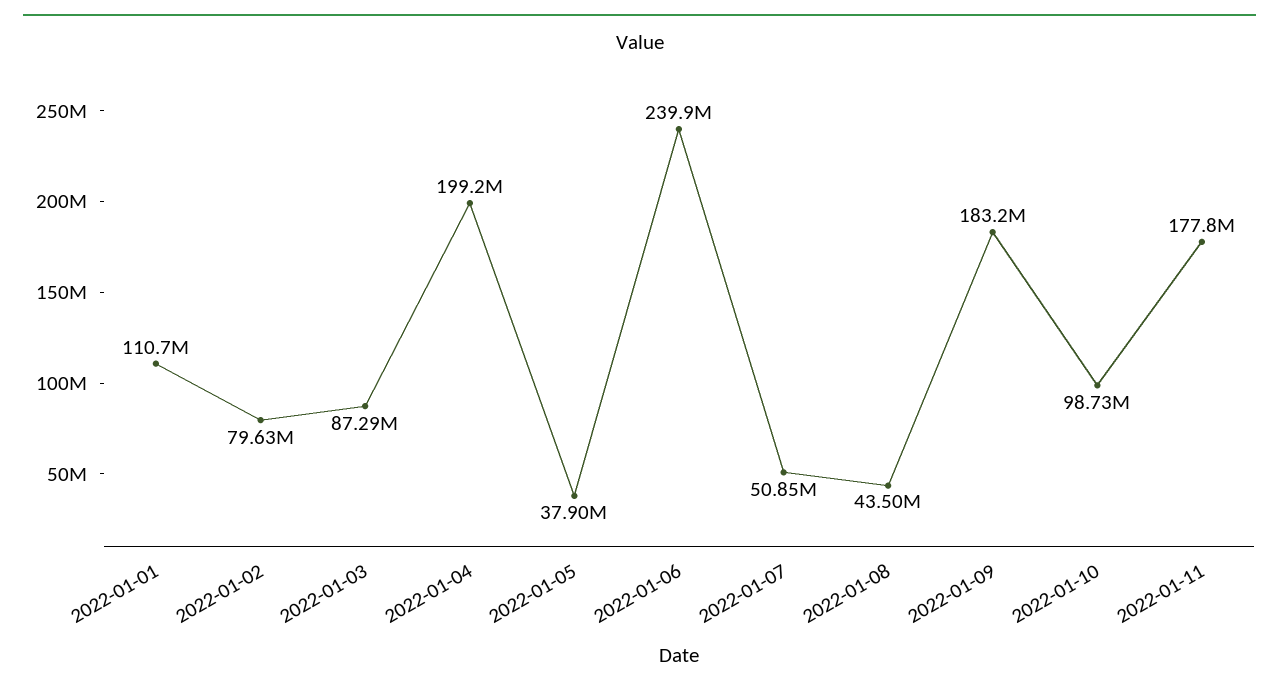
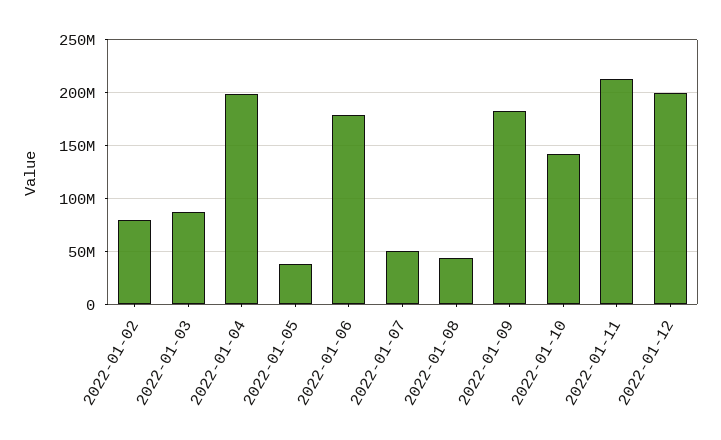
2022-01-01: 110700000 -> none
2022-01-06: 239900000 -> 180000000
2022-01-10: 98730000 -> 140000000
2022-01-11: 177800000 -> 210000000
2022-01-12: none -> 200000000

